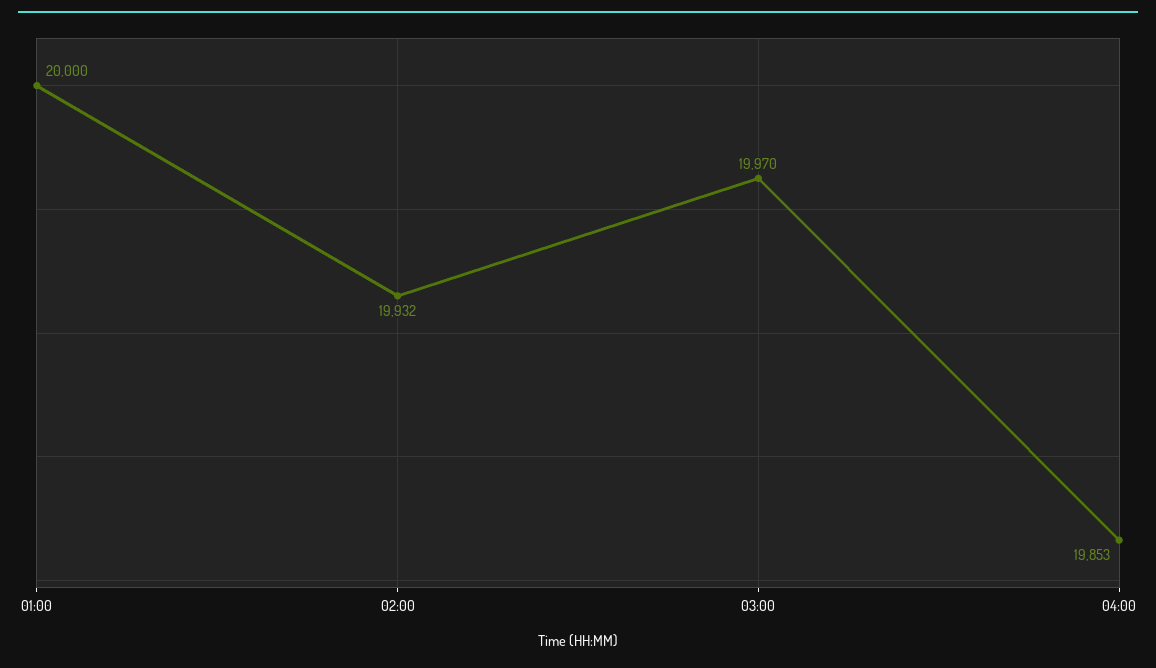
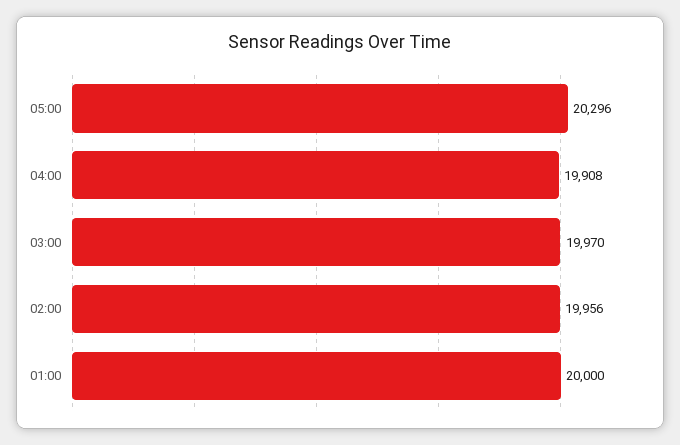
02:00: 19932 -> 19956
04:00: 19853 -> 19908
05:00: none -> 20296

